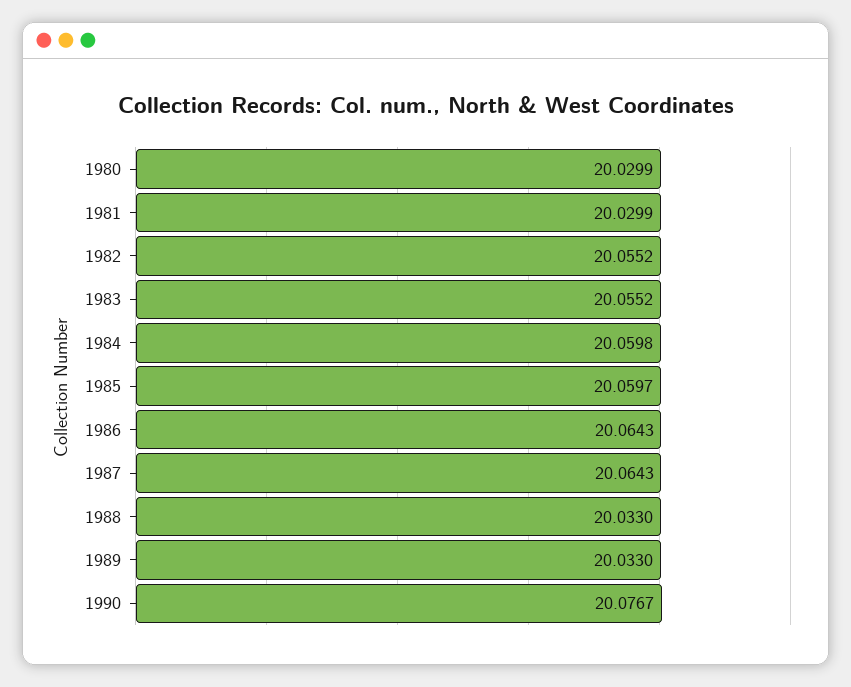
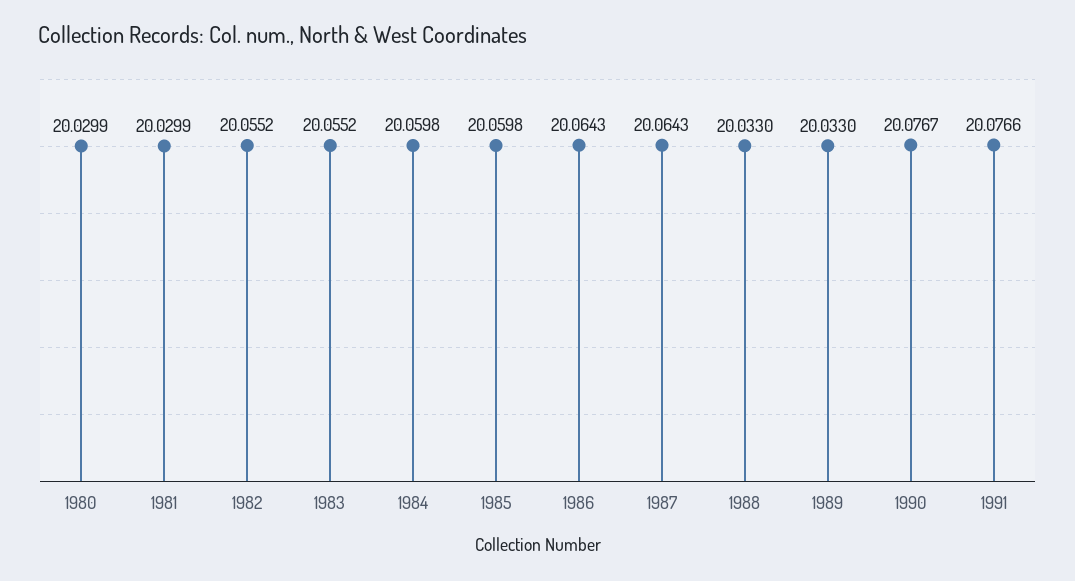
1985: 20.0597 -> 20.0598
1991: none -> 20.0766

